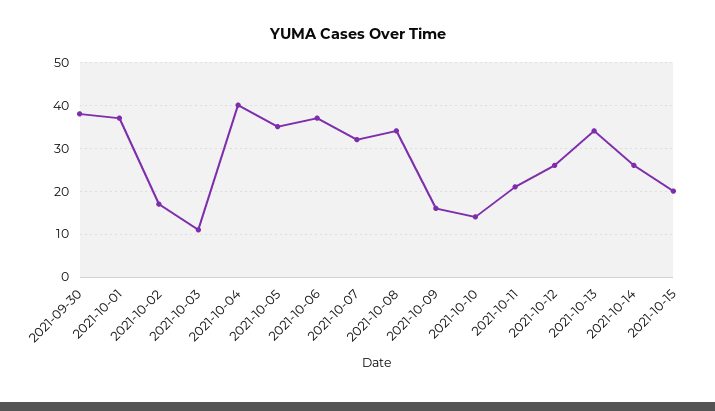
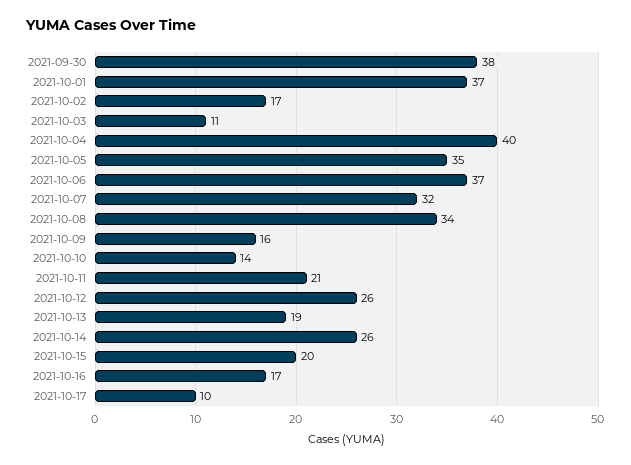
2021-10-13: 35 -> 19
2021-10-16: none -> 17
2021-10-17: none -> 10

